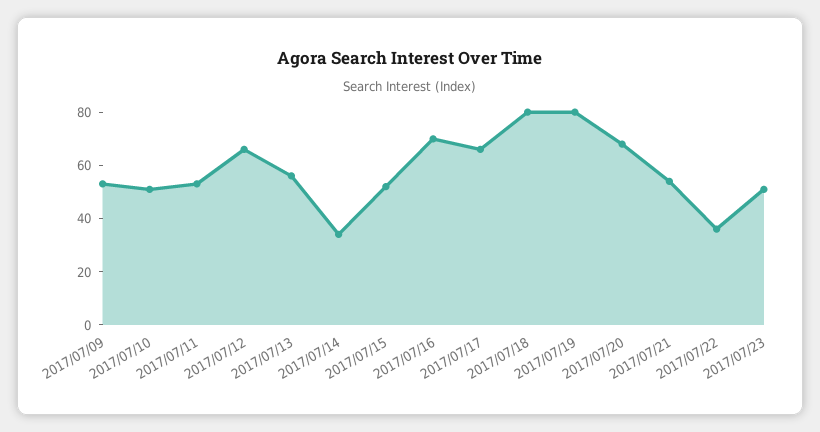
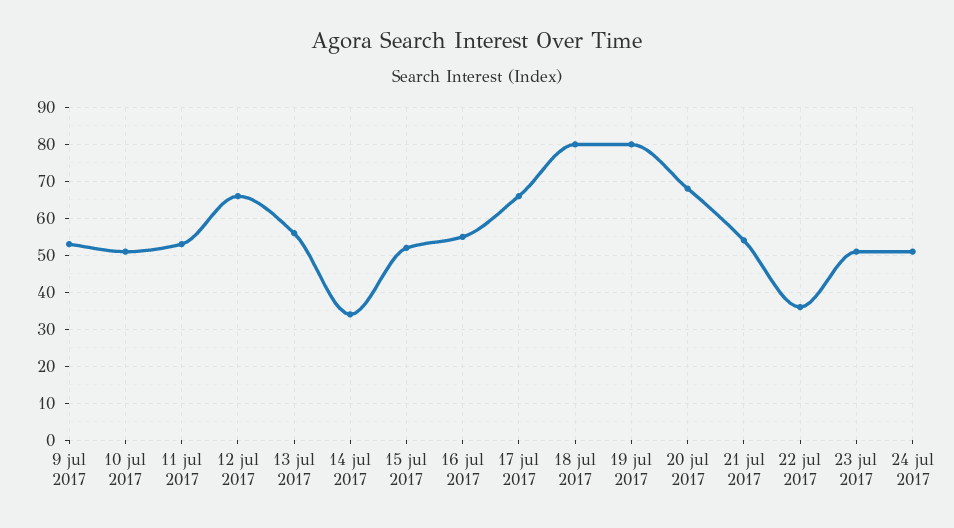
2017/07/16: 70 -> 55
24 jul 2017: none -> 50

